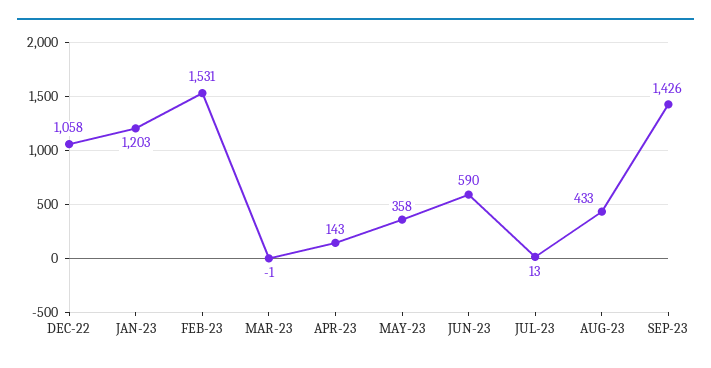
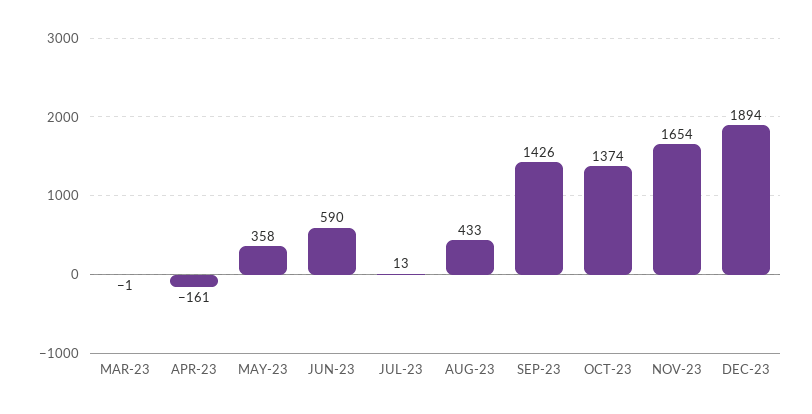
DEC-22: 1058 -> none
JAN-23: 1203 -> none
FEB-23: 1531 -> none
APR-23: 143 -> -161
OCT-23: none -> 1374
NOV-23: none -> 1654
DEC-23: none -> 1894

